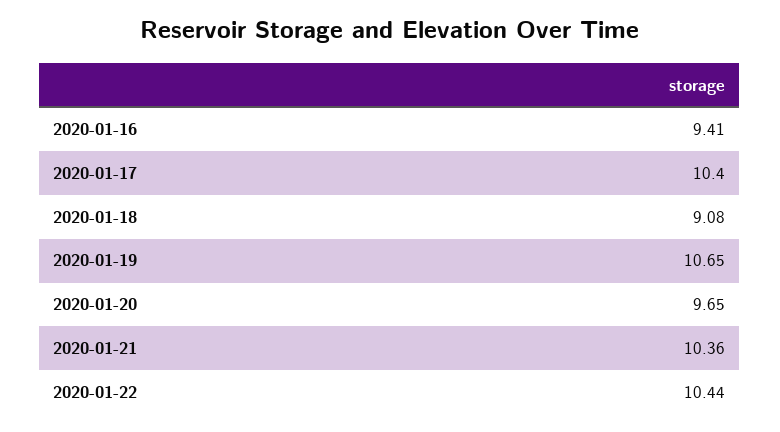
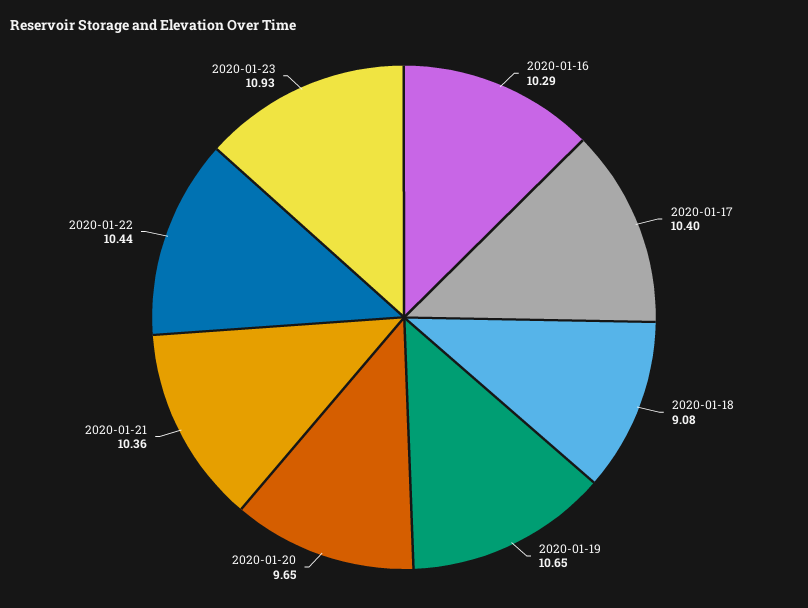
2020-01-16: 9.41 -> 10.29
2020-01-23: none -> 10.93

